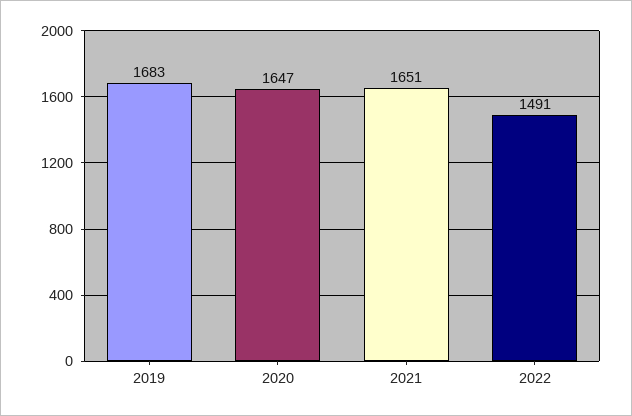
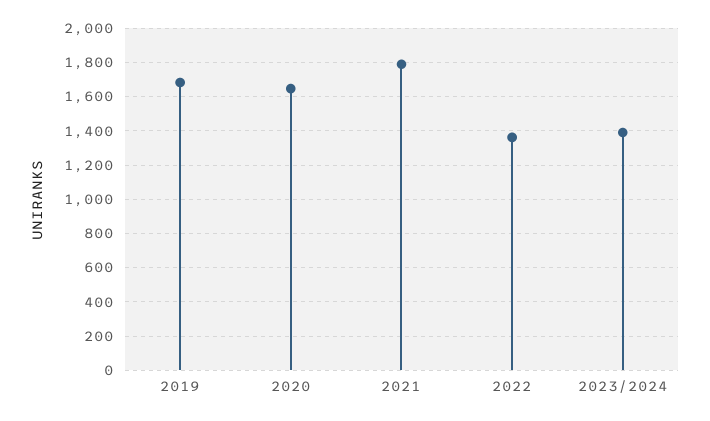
2021: 1651 -> 1800
2022: 1491 -> 1350
2023/2024: none -> 1400

